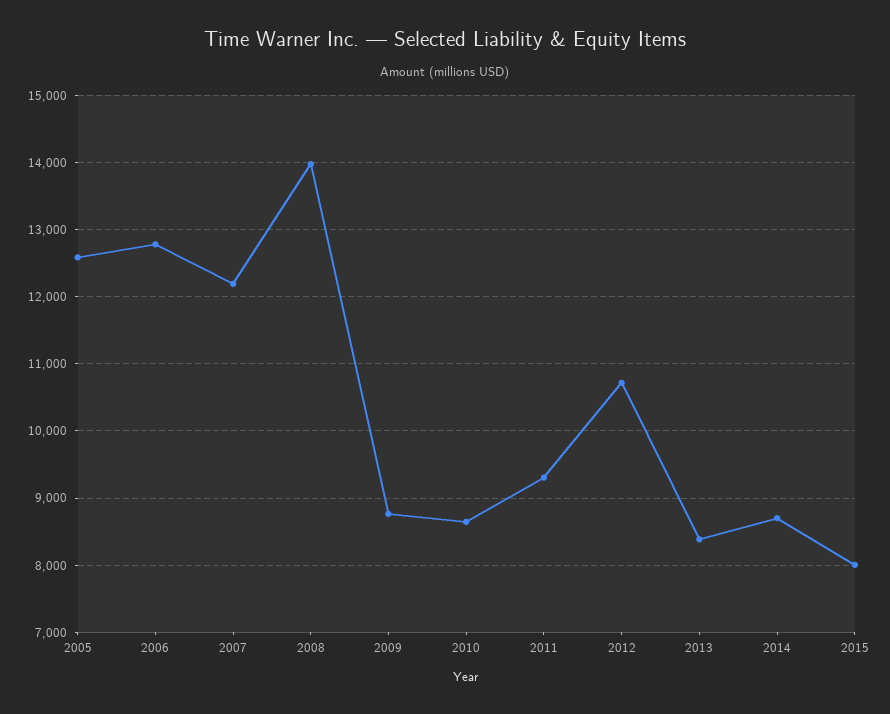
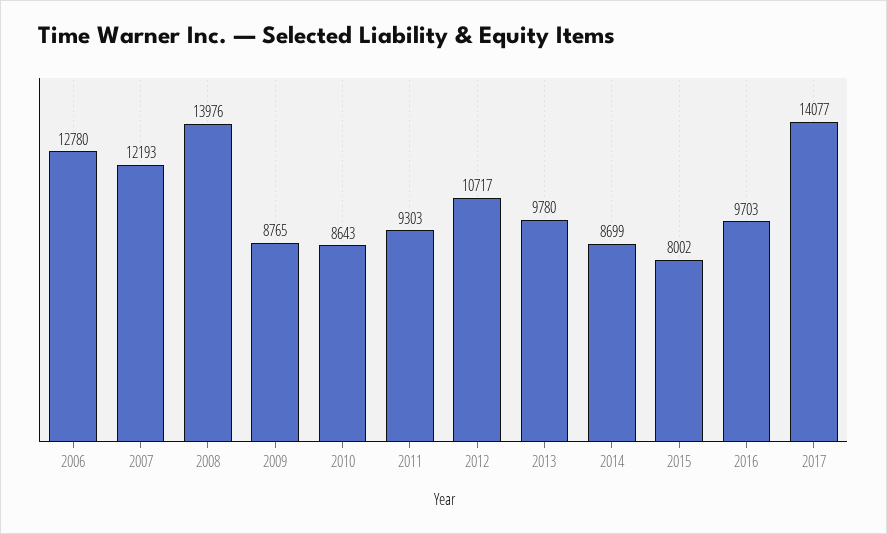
2005: 12600 -> none
2013: 8400 -> 9780
2016: none -> 9703
2017: none -> 14077

